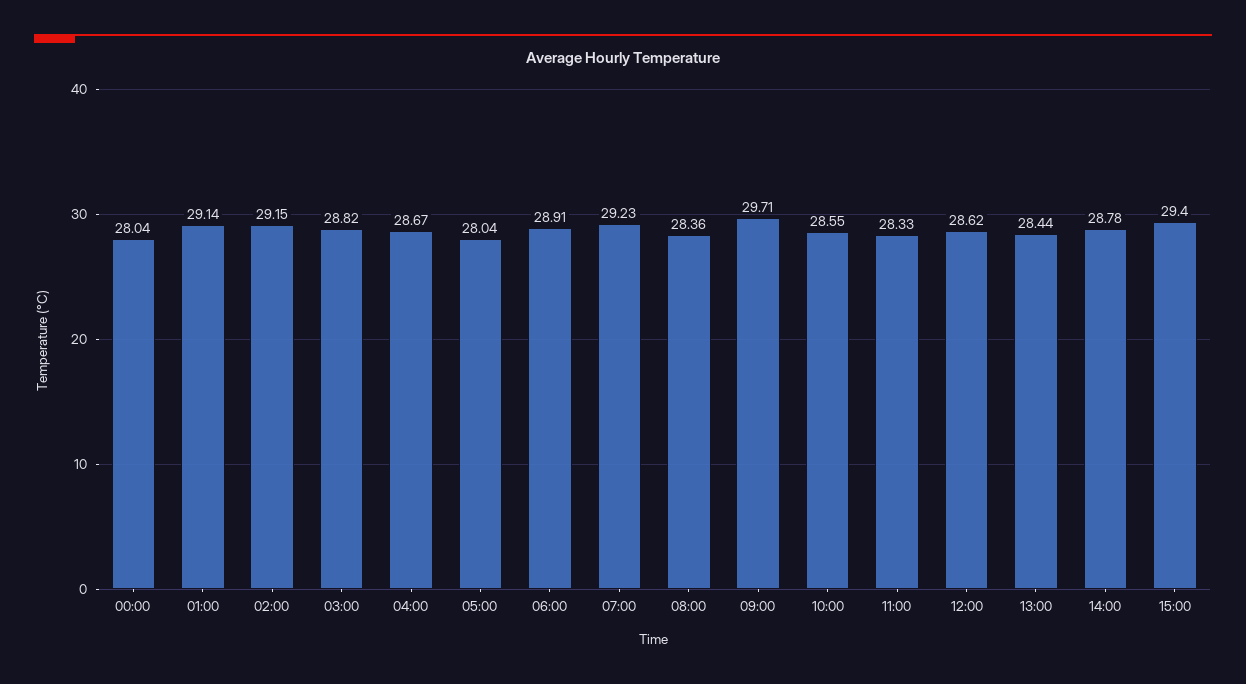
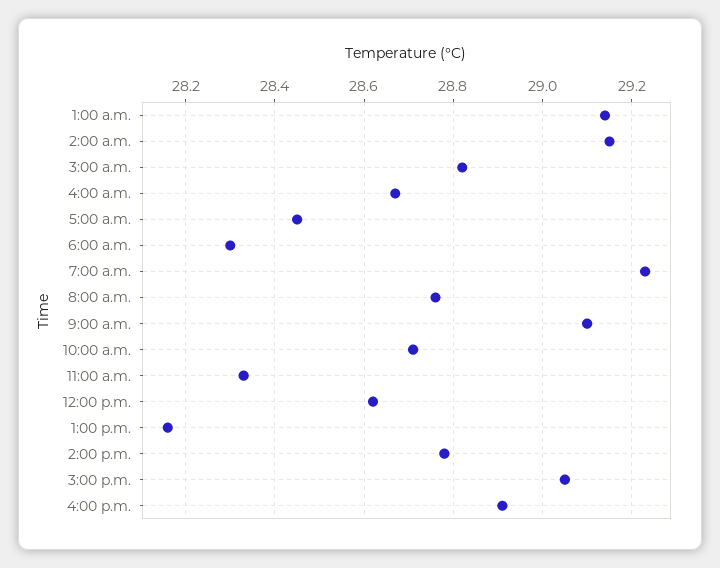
00:00: 28.04 -> none
05:00: 28.04 -> 28.45
06:00: 28.91 -> 28.3
08:00: 28.36 -> 28.75
09:00: 29.71 -> 29.1
10:00: 28.55 -> 28.7
13:00: 28.44 -> 28.15
15:00: 29.4 -> 29.05
4:00 p.m.: none -> 28.9

